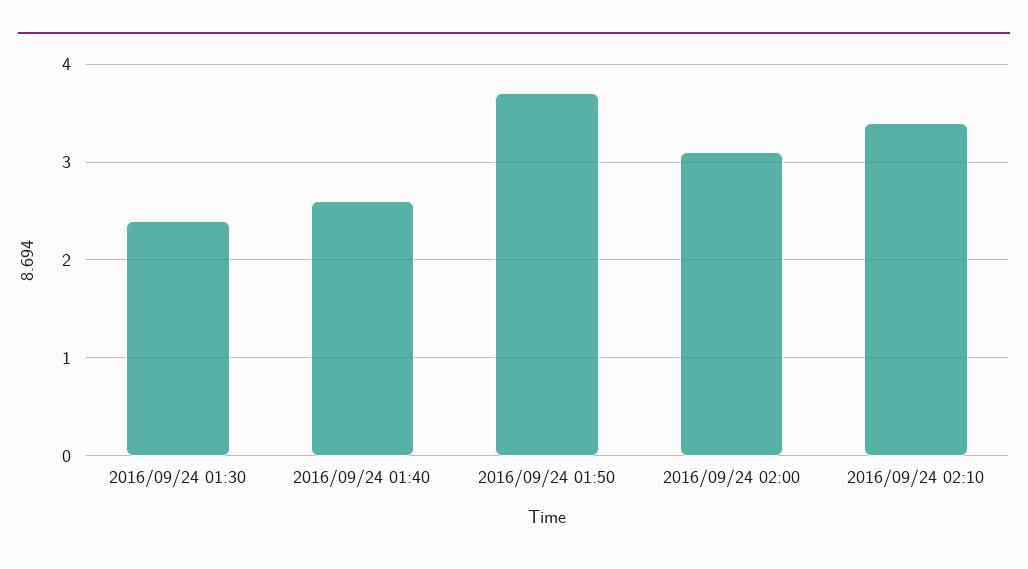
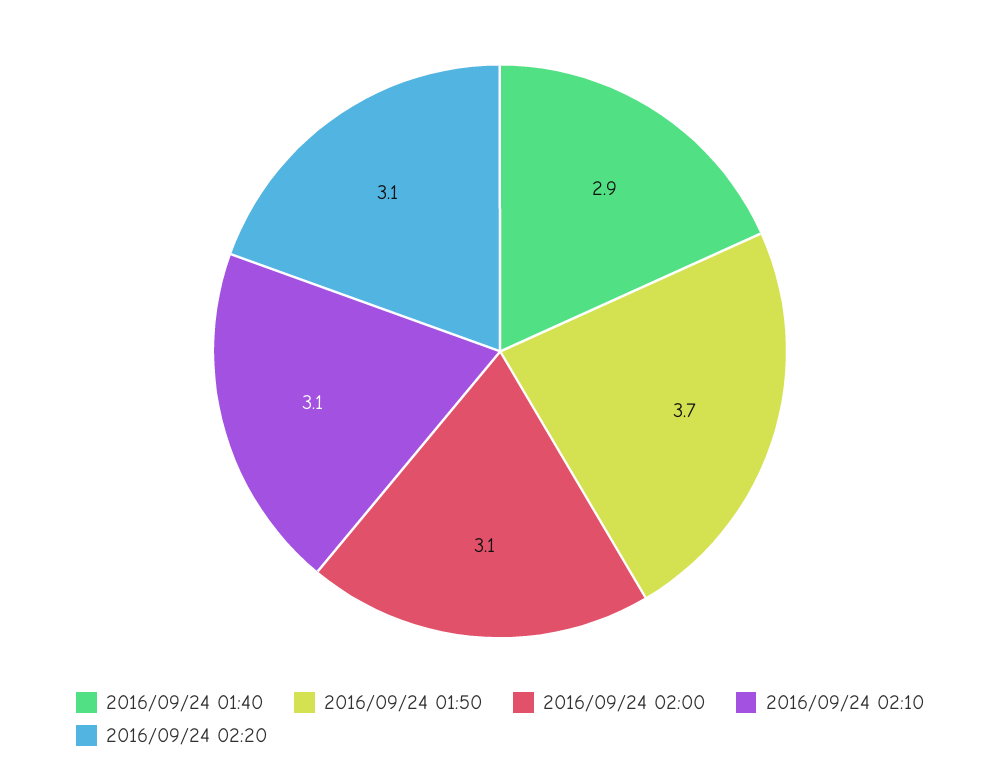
2016/09/24 01:30: 2.4 -> none
2016/09/24 01:40: 2.6 -> 2.9
2016/09/24 02:10: 3.4 -> 3.1
2016/09/24 02:20: none -> 3.1

